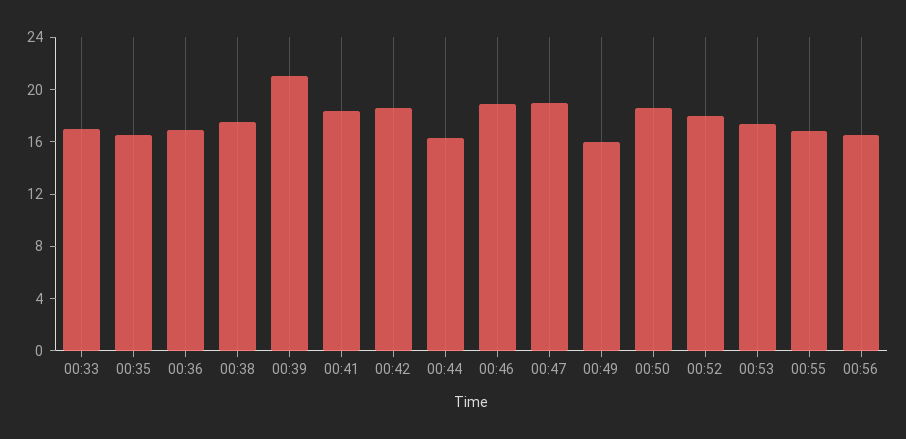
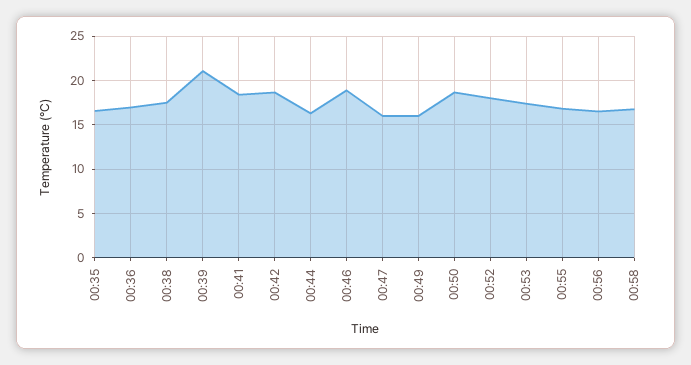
00:33: 17 -> none
00:47: 19 -> 16
00:58: none -> 17

